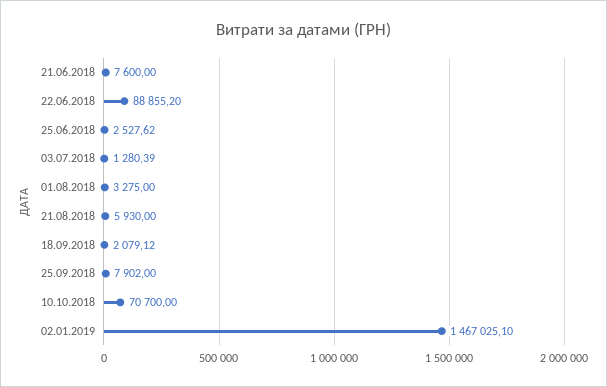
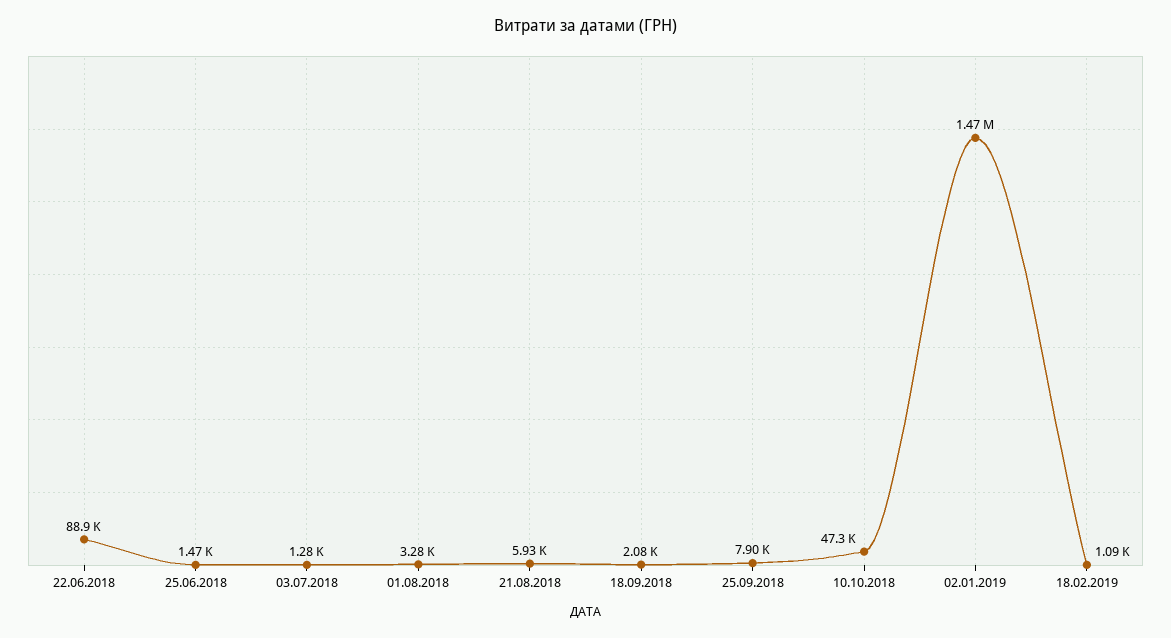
21.06.2018: 7600 -> none
25.06.2018: 2527.62 -> 1470
10.10.2018: 70700 -> 47300
18.02.2019: none -> 1090

